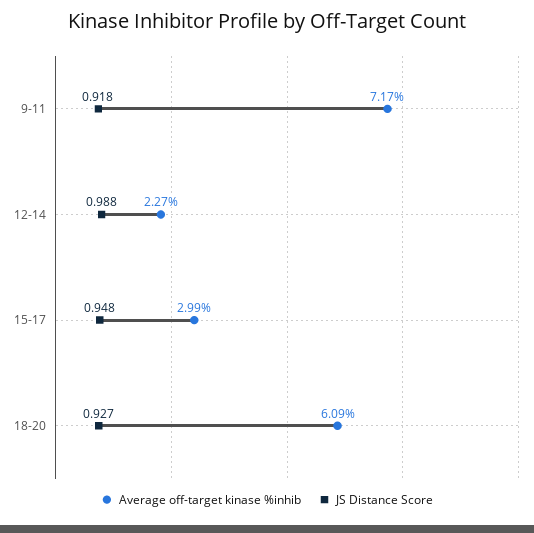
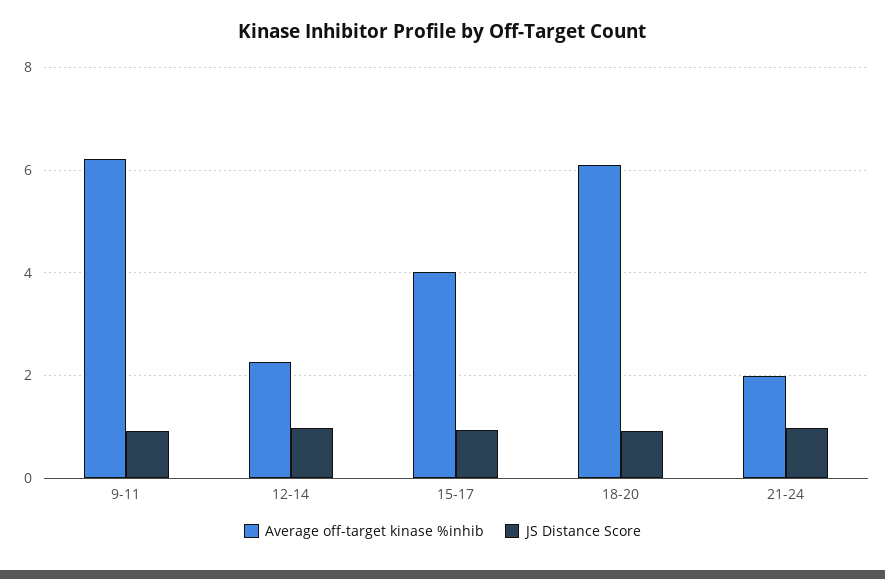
Average off-target kinase %inhib, 9-11: 7.17 -> 6.2
Average off-target kinase %inhib, 15-17: 2.99 -> 4
Average off-target kinase %inhib, 21-24: none -> 2
JS Distance Score, 21-24: none -> 1

